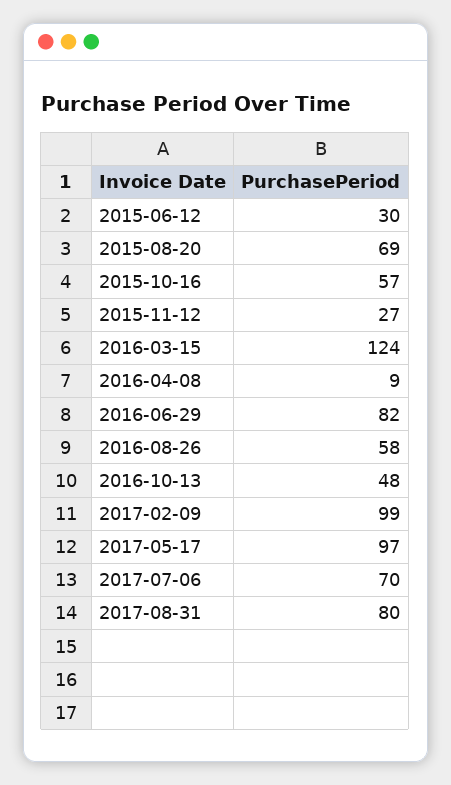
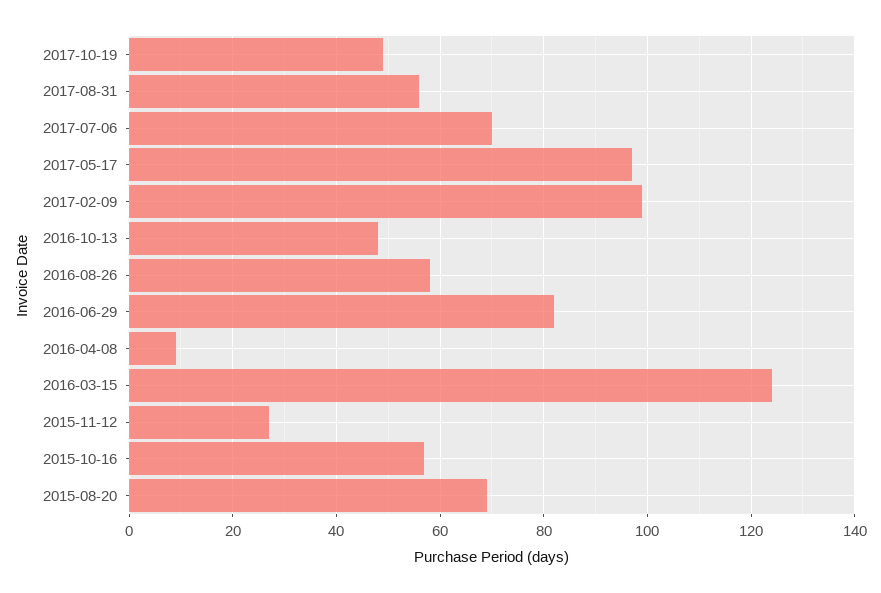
2015-06-12: 30 -> none
2017-08-31: 80 -> 55
2017-10-19: none -> 50

